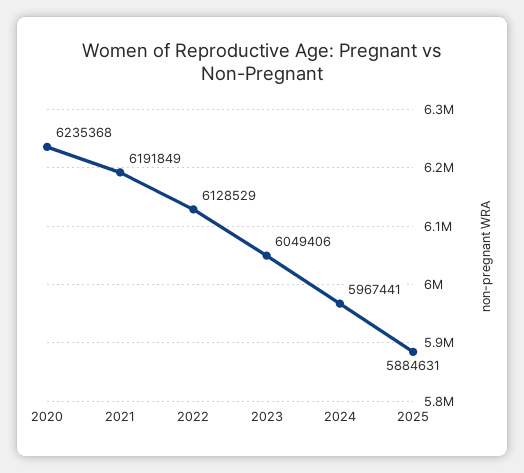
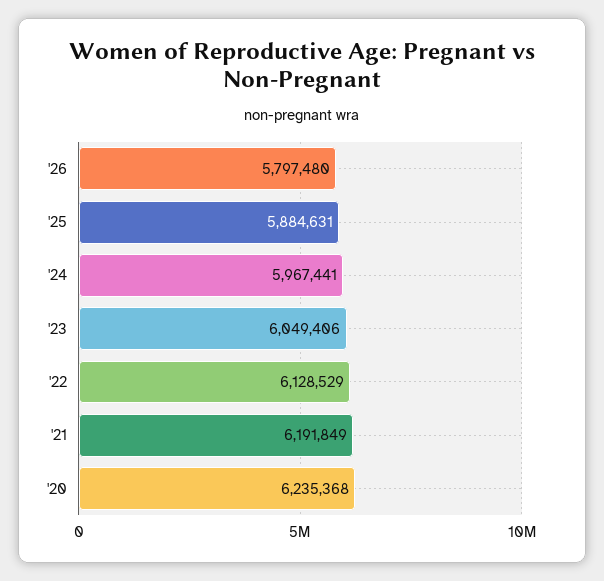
'26: none -> 5797480

